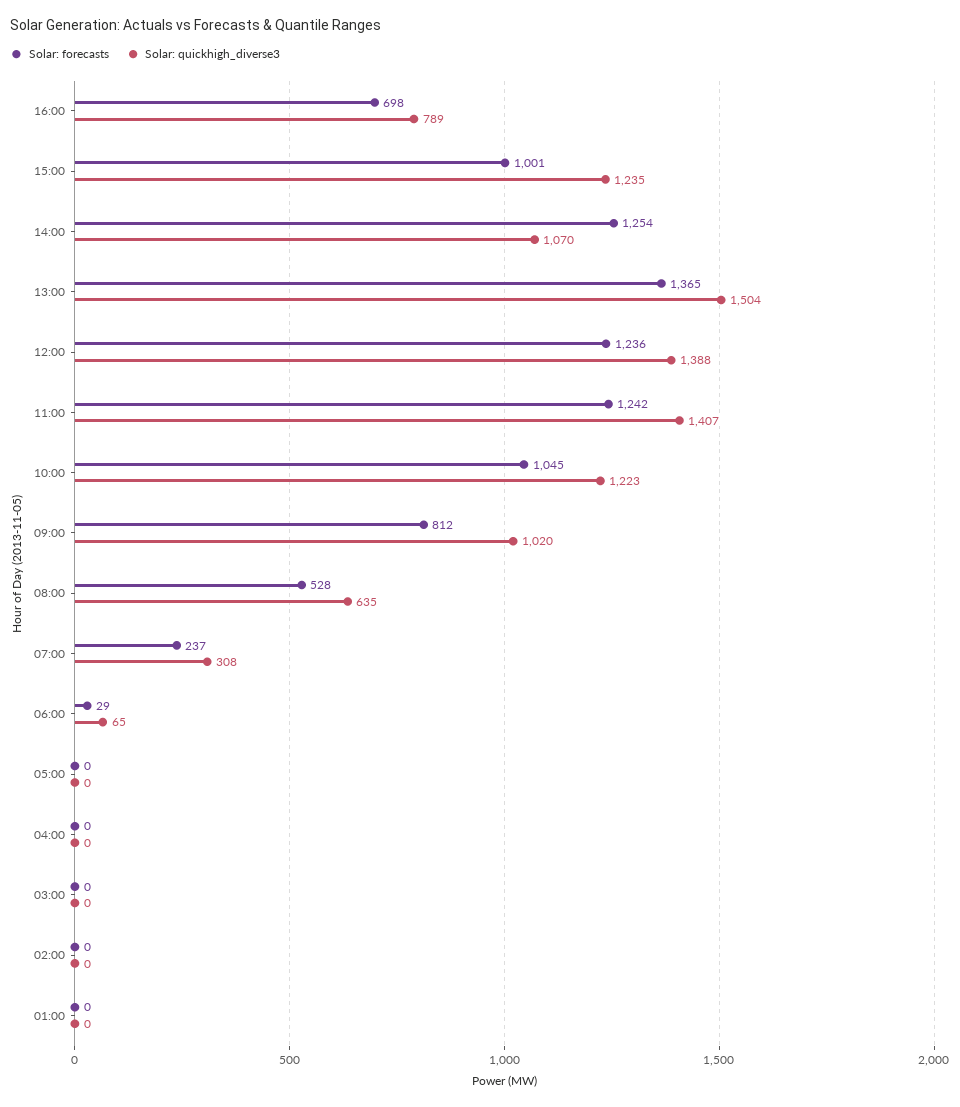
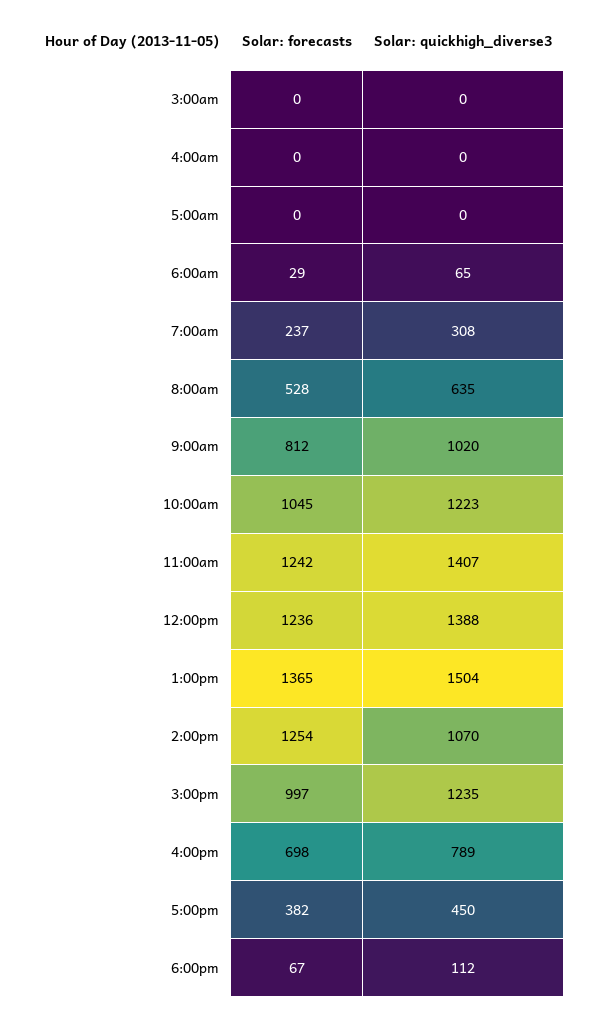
Solar: forecasts, 15:00: 1001 -> 997
Solar: forecasts, 02:00: 0 -> none
Solar: quickhigh_diverse3, 02:00: 0 -> none
Solar: forecasts, 01:00: 0 -> none
Solar: quickhigh_diverse3, 01:00: 0 -> none
Solar: forecasts, 5:00pm: none -> 382
Solar: quickhigh_diverse3, 5:00pm: none -> 450
Solar: forecasts, 6:00pm: none -> 67
Solar: quickhigh_diverse3, 6:00pm: none -> 112

